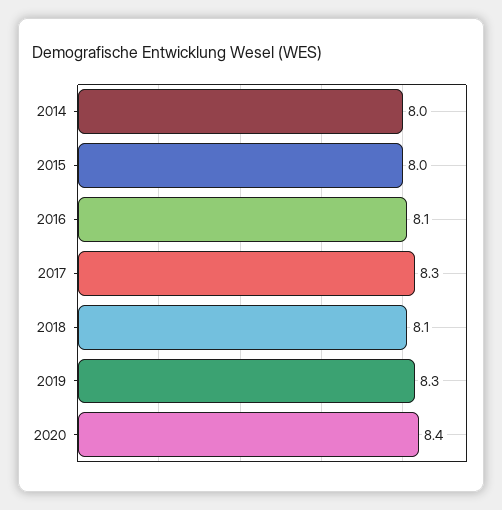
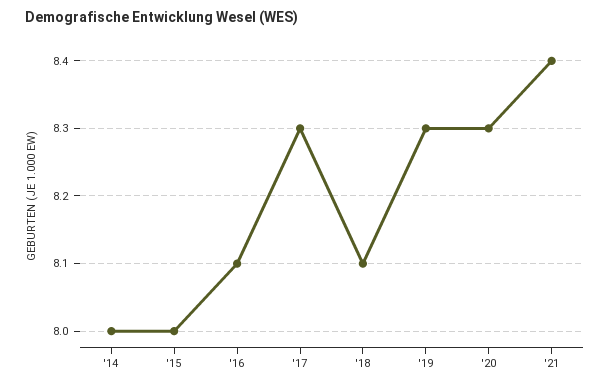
2020: 8.4 -> 8.3
'21: none -> 8.4

